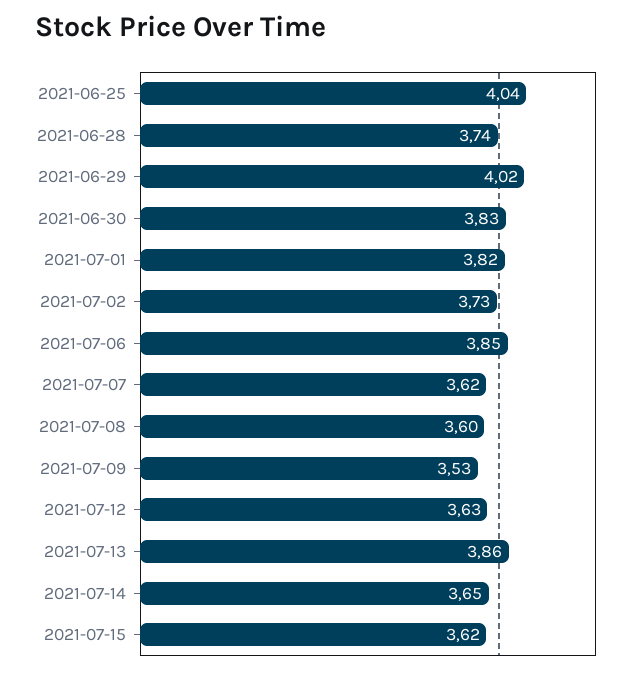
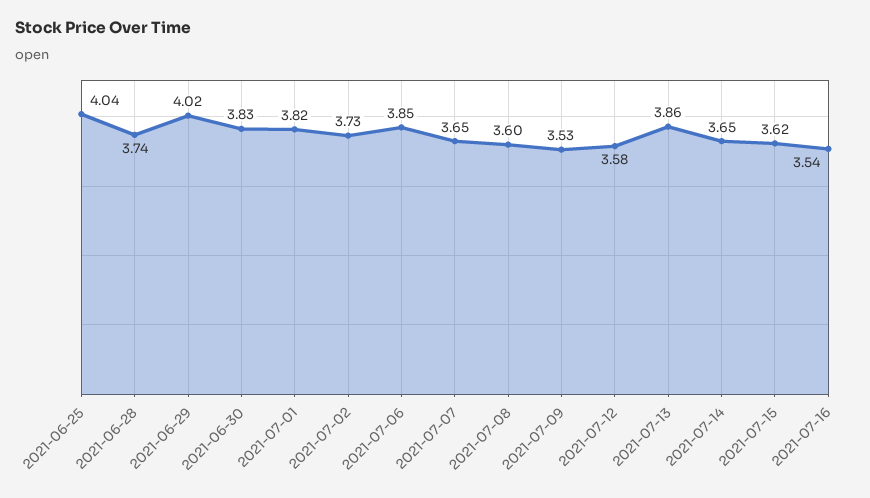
2021-07-07: 3.62 -> 3.65
2021-07-12: 3.63 -> 3.58
2021-07-16: none -> 3.54

